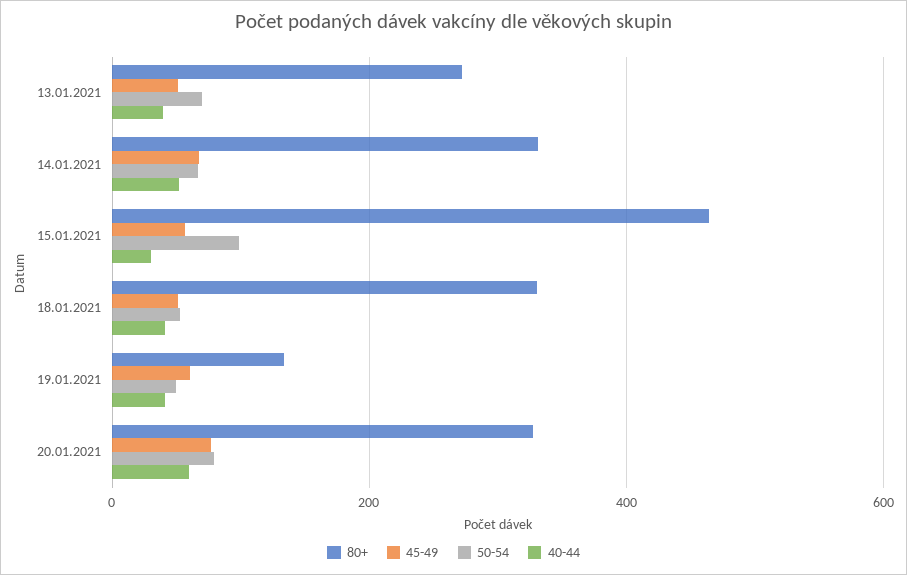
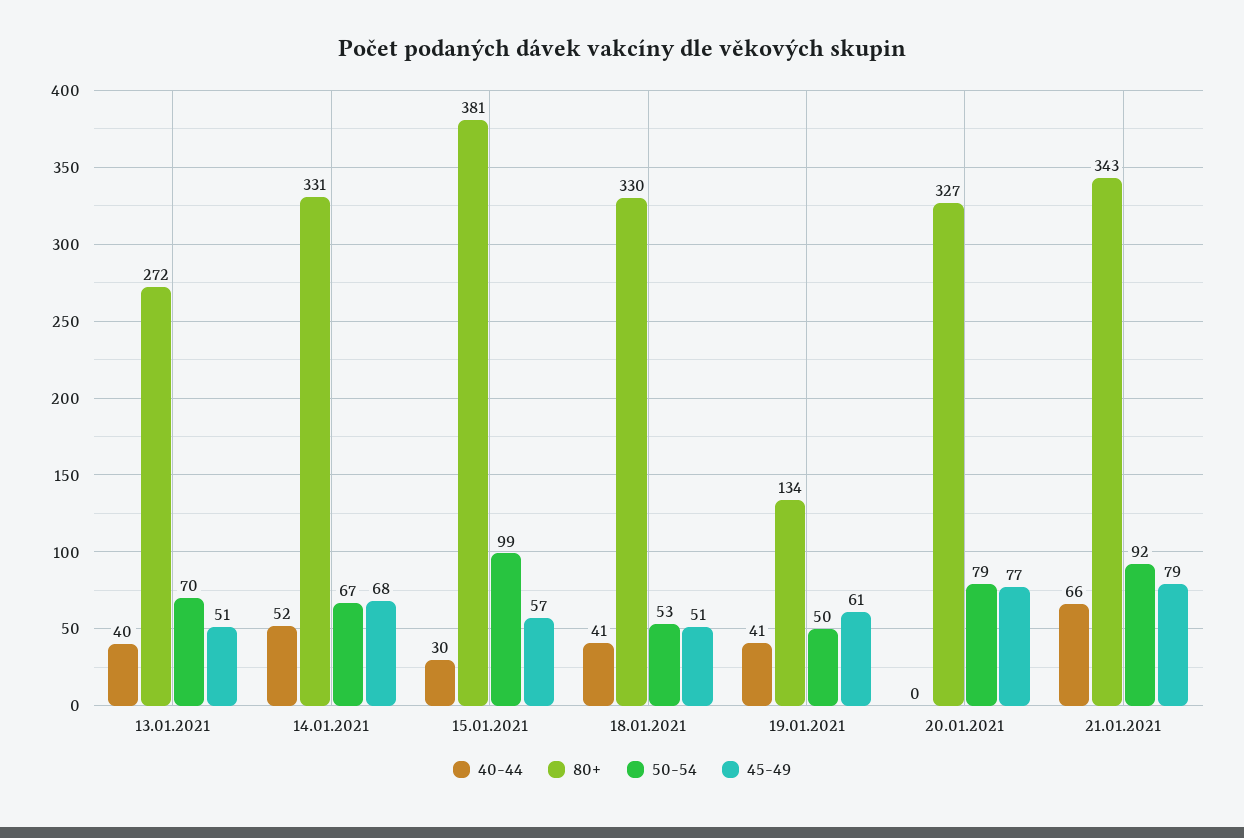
80+, 15.01.2021: 460 -> 381
40-44, 20.01.2021: 60 -> 0
40-44, 21.01.2021: none -> 66
80+, 21.01.2021: none -> 343
50-54, 21.01.2021: none -> 92
45-49, 21.01.2021: none -> 79

